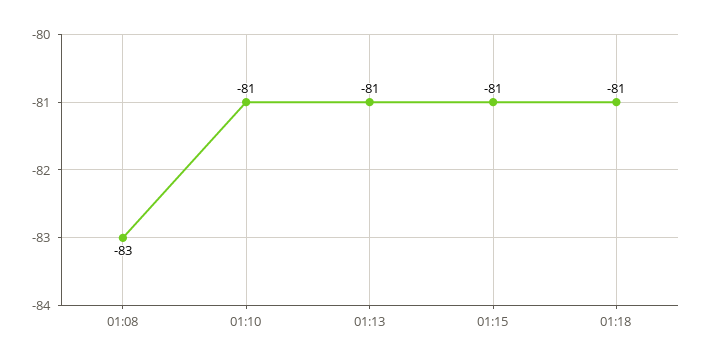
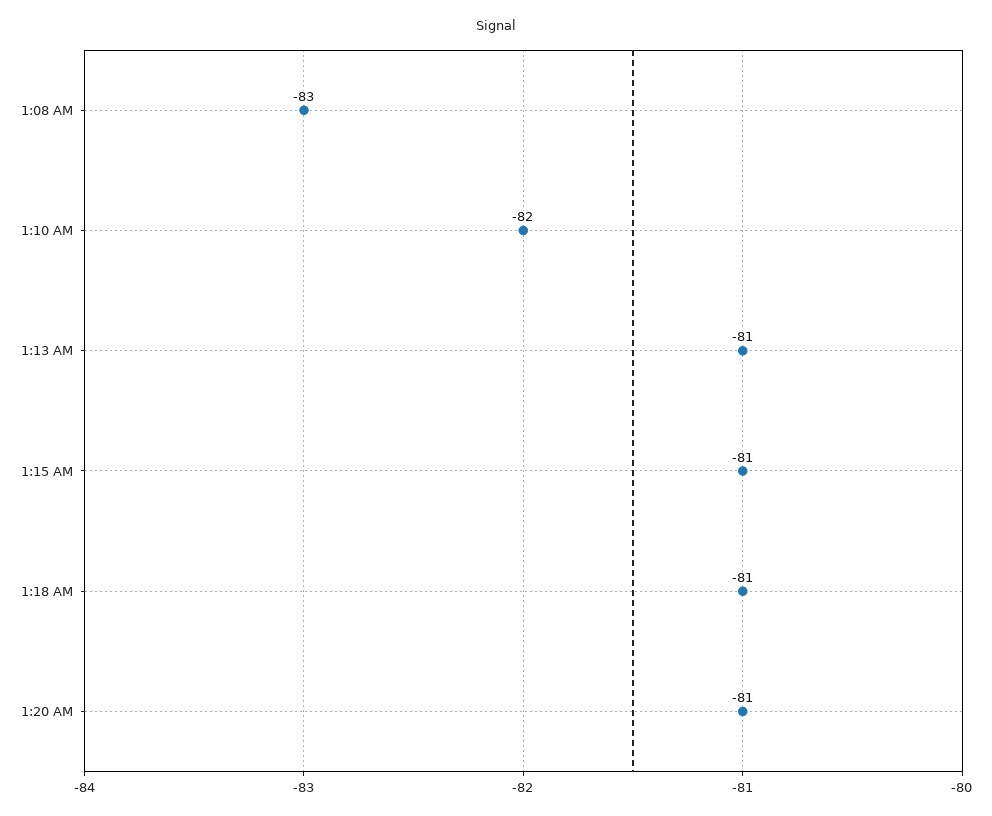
01:10: -81 -> -82
1:20 AM: none -> -81

